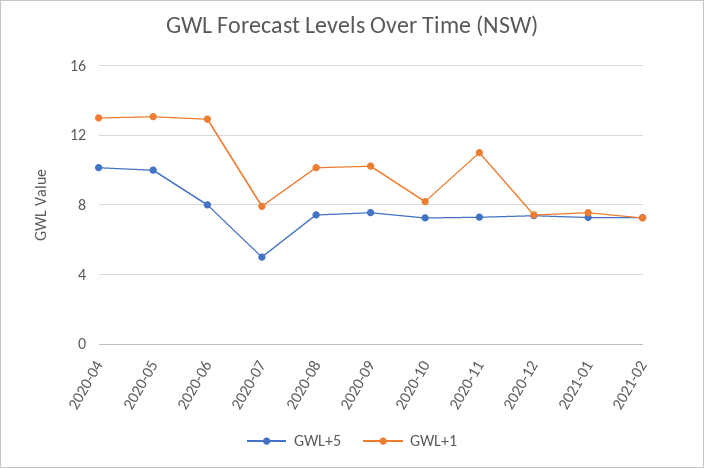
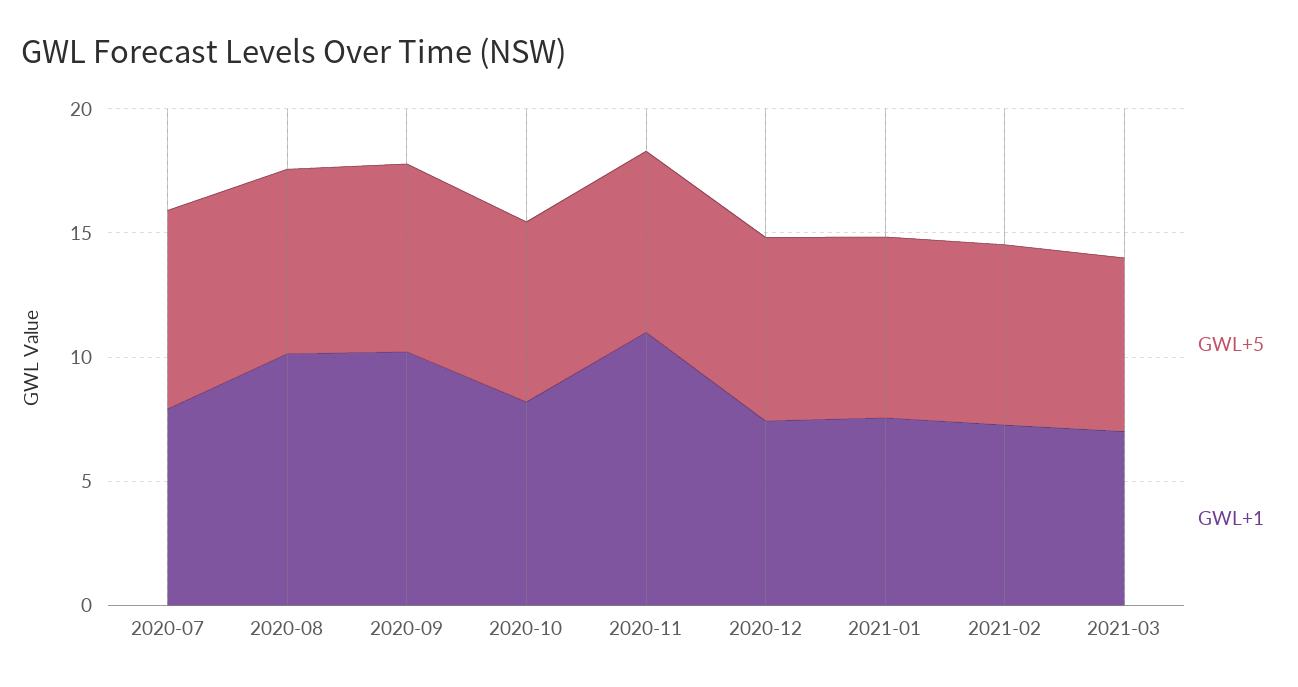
GWL+5, 2020-04: 10 -> none
GWL+1, 2020-04: 13 -> none
GWL+5, 2020-05: 10 -> none
GWL+1, 2020-05: 13 -> none
GWL+5, 2020-06: 8 -> none
GWL+1, 2020-06: 13 -> none
GWL+5, 2020-07: 5 -> 8
GWL+5, 2021-03: none -> 7
GWL+1, 2021-03: none -> 7

